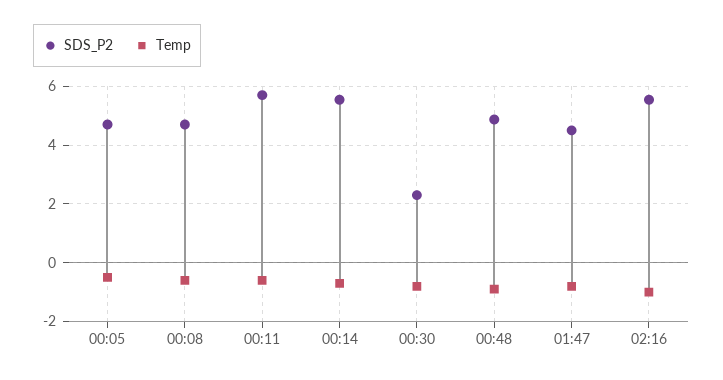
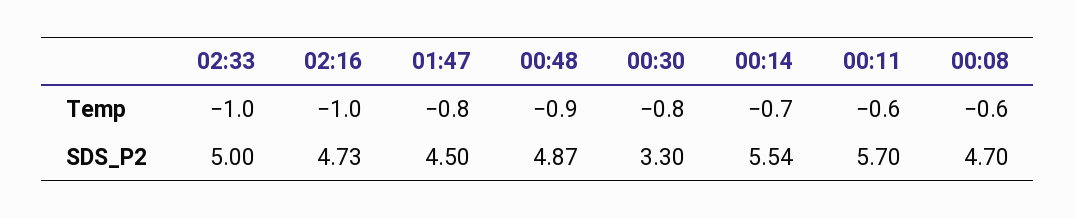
SDS_P2, 00:05: 4.75 -> none
Temp, 00:05: -0.5 -> none
SDS_P2, 00:30: 2.25 -> 3.3
SDS_P2, 02:16: 5.5 -> 4.73
Temp, 02:33: none -> -1
SDS_P2, 02:33: none -> 5

